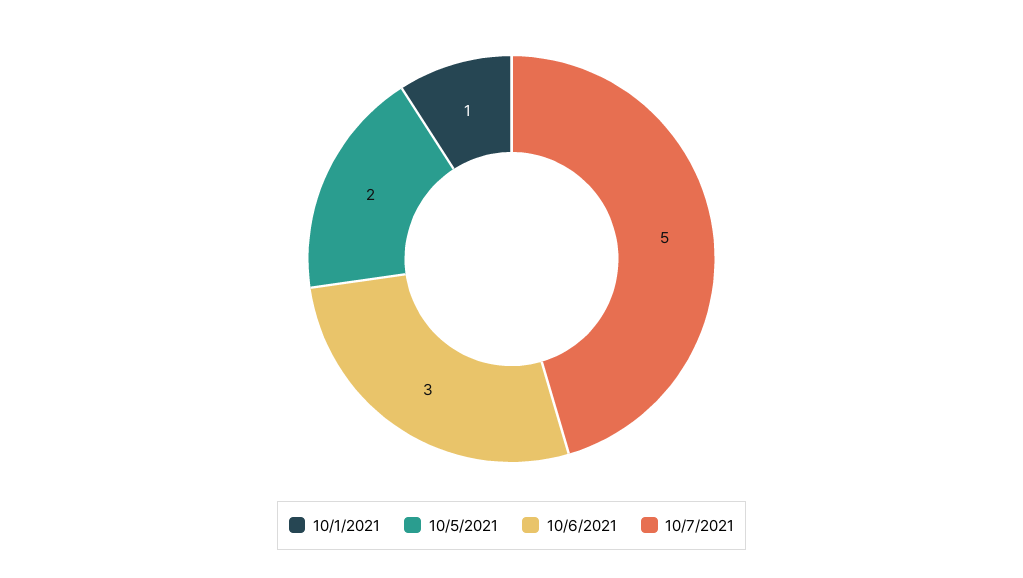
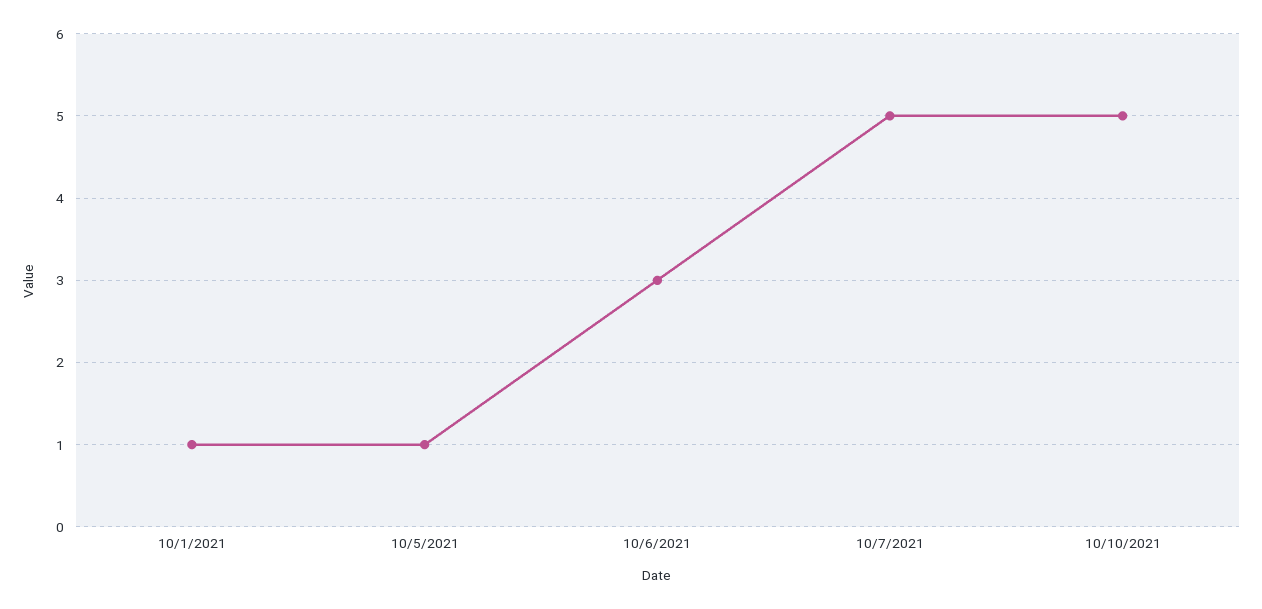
10/5/2021: 2 -> 1
10/10/2021: none -> 5

